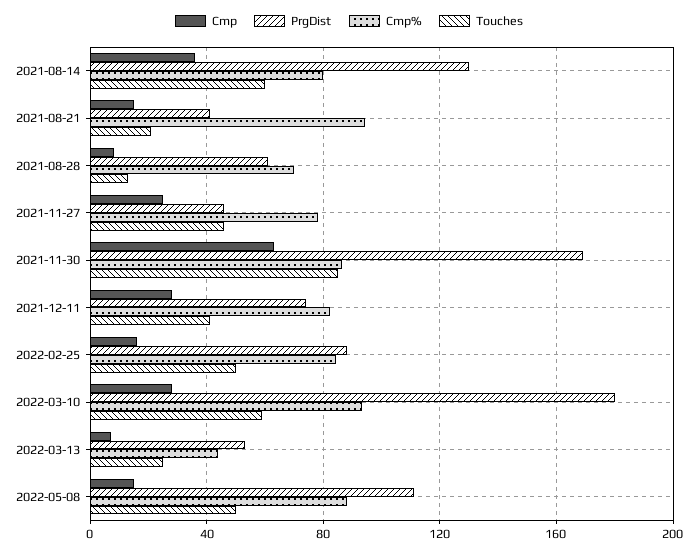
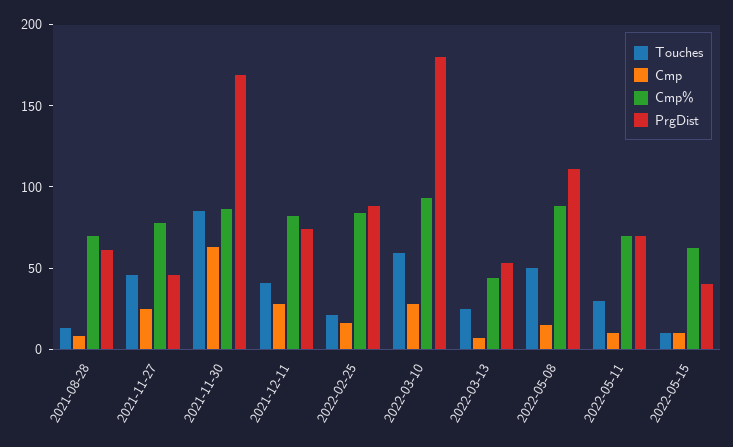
Cmp, 2021-08-14: 35 -> none
PrgDist, 2021-08-14: 130 -> none
Cmp%, 2021-08-14: 80 -> none
Touches, 2021-08-14: 60 -> none
Cmp, 2021-08-21: 15 -> none
PrgDist, 2021-08-21: 40 -> none
Cmp%, 2021-08-21: 95 -> none
Touches, 2021-08-21: 20 -> none
Touches, 2022-02-25: 50 -> 20
Touches, 2022-05-11: none -> 30
Cmp, 2022-05-11: none -> 10
Cmp%, 2022-05-11: none -> 70
PrgDist, 2022-05-11: none -> 70
Touches, 2022-05-15: none -> 10
Cmp, 2022-05-15: none -> 10
Cmp%, 2022-05-15: none -> 60
PrgDist, 2022-05-15: none -> 40

